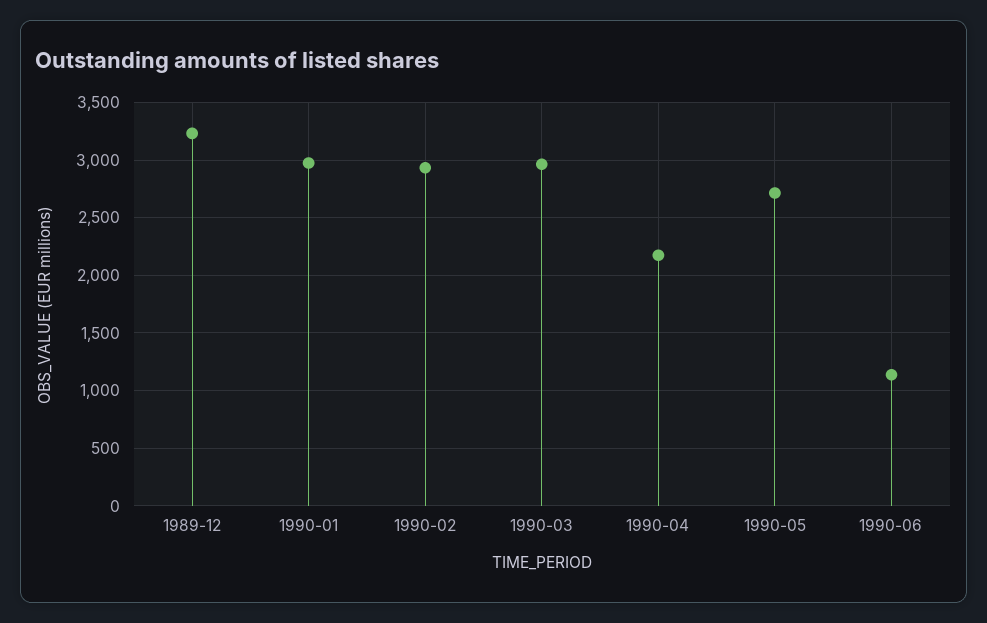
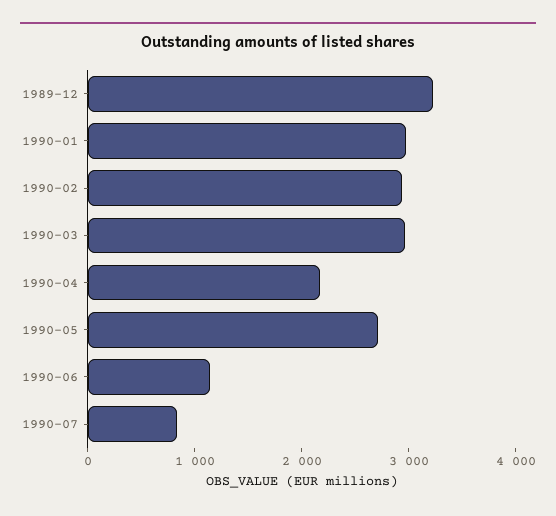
1990-07: none -> 800

